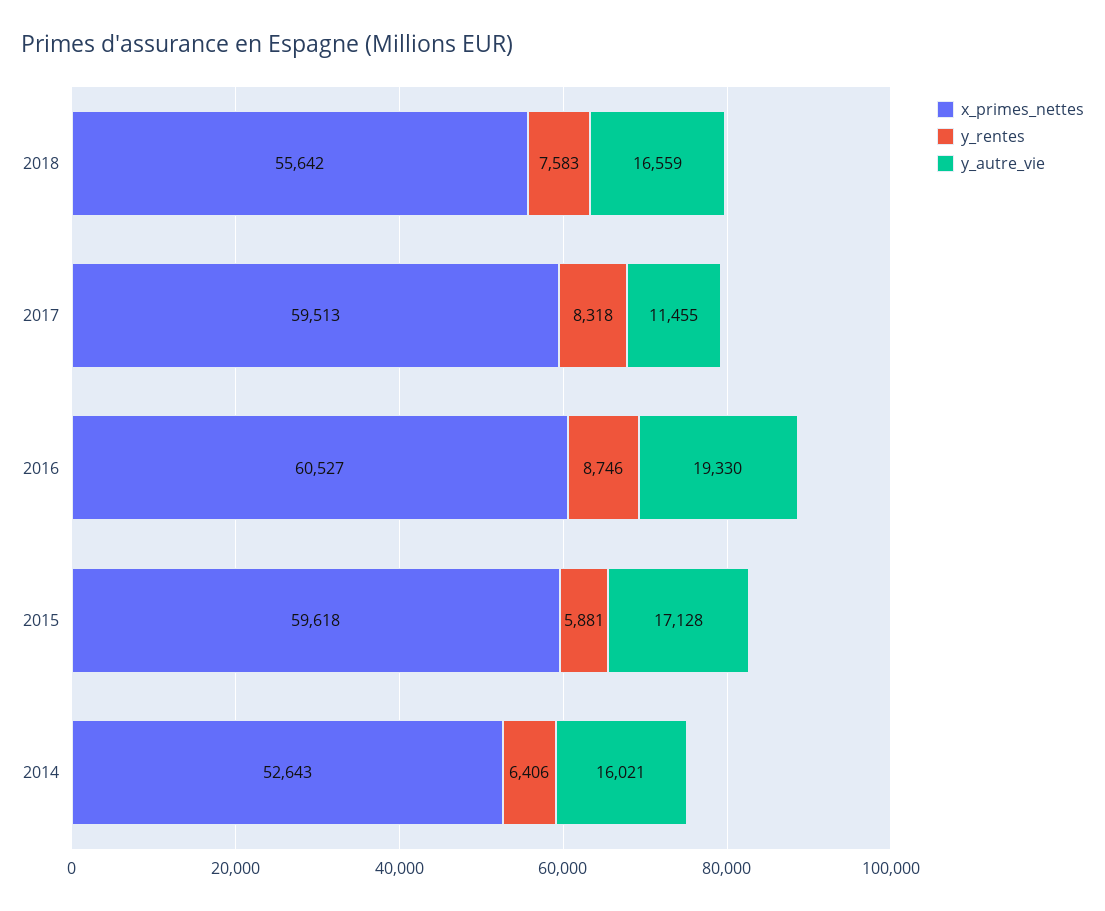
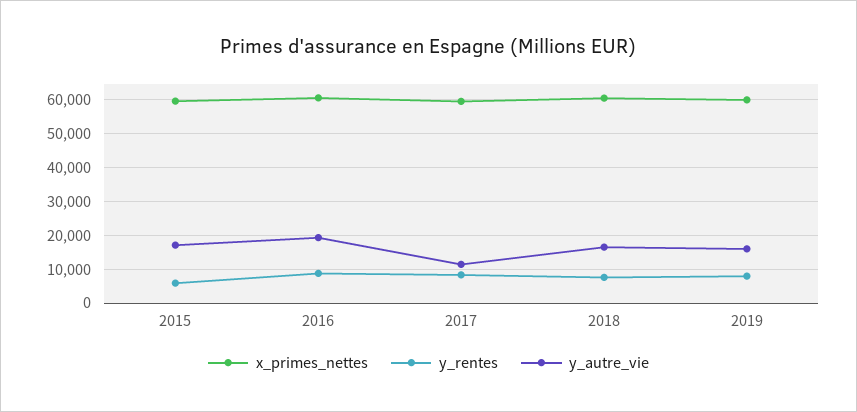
x_primes_nettes, 2018: 55642 -> 60000
x_primes_nettes, 2014: 52643 -> none
y_rentes, 2014: 6406 -> none
y_autre_vie, 2014: 16021 -> none
x_primes_nettes, 2019: none -> 60000
y_rentes, 2019: none -> 8000
y_autre_vie, 2019: none -> 16000

